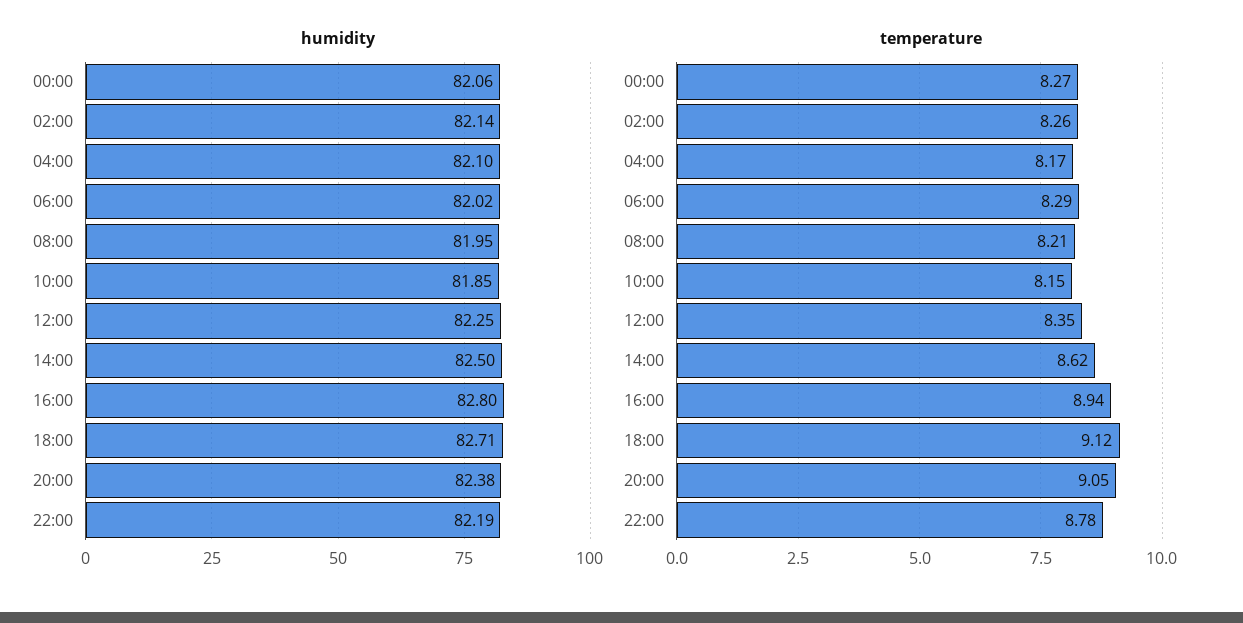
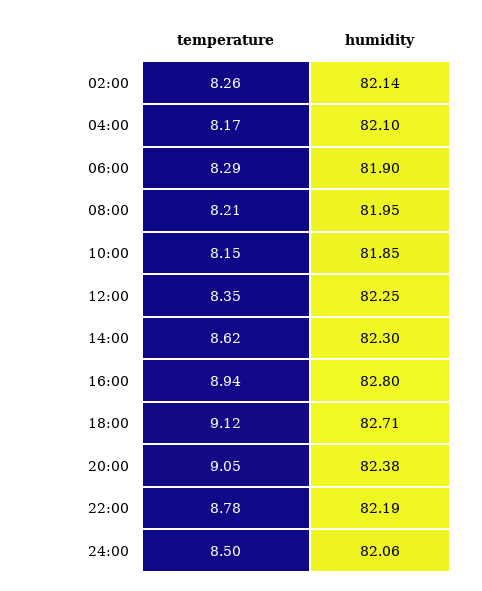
humidity, 00:00: 82.06 -> none
humidity, 06:00: 82.02 -> 81.9
humidity, 14:00: 82.5 -> 82.3
temperature, 00:00: 8.27 -> none
temperature, 24:00: none -> 8.5
humidity, 24:00: none -> 82.06

